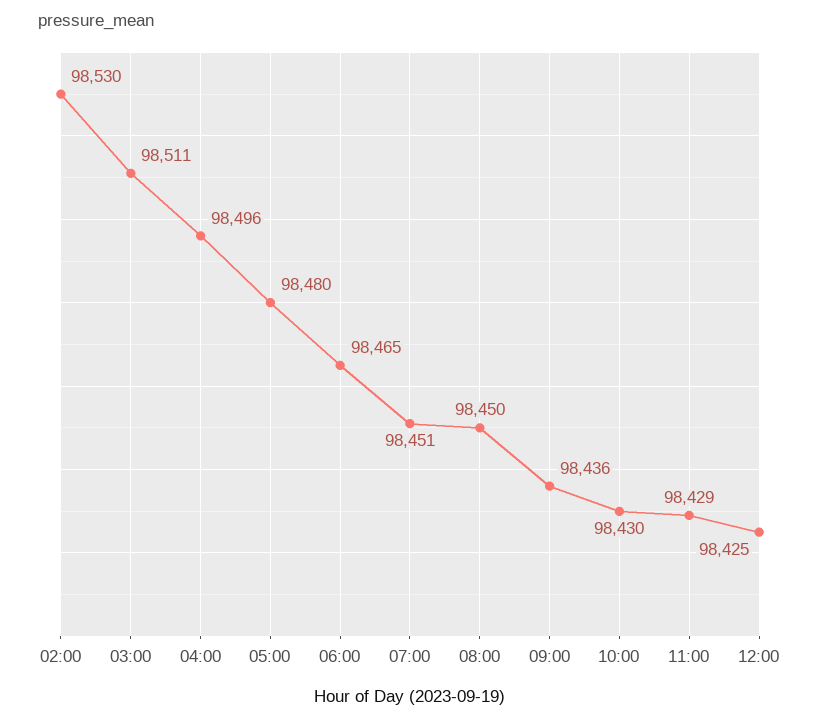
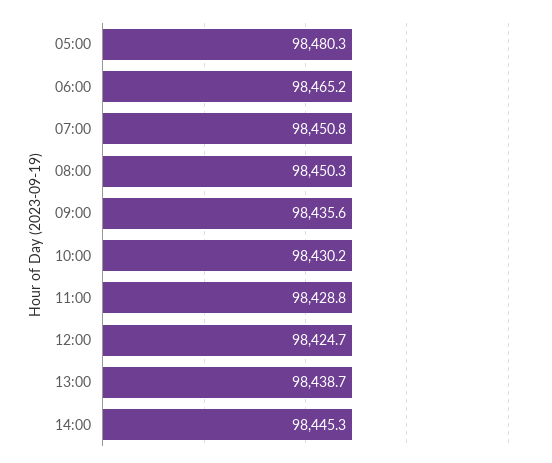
02:00: 98530 -> none
03:00: 98511 -> none
04:00: 98496 -> none
13:00: none -> 98438.7
14:00: none -> 98445.3

